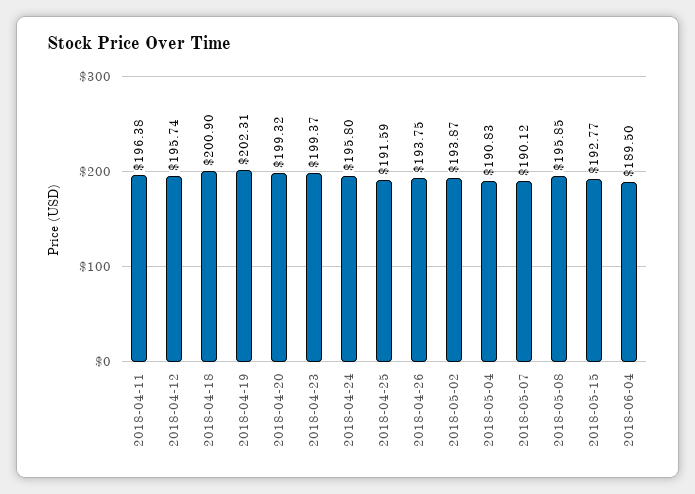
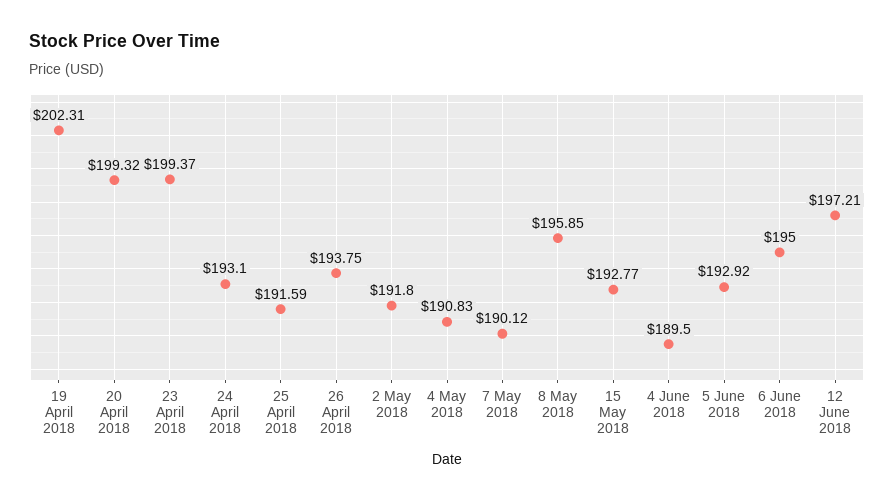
2018-04-11: 196.38 -> none
2018-04-12: 195.74 -> none
2018-04-18: 200.9 -> none
2018-04-24: 195.8 -> 193.1
2018-05-02: 193.87 -> 191.8
5 June 2018: none -> 192.92
6 June 2018: none -> 195
12 June 2018: none -> 197.21

